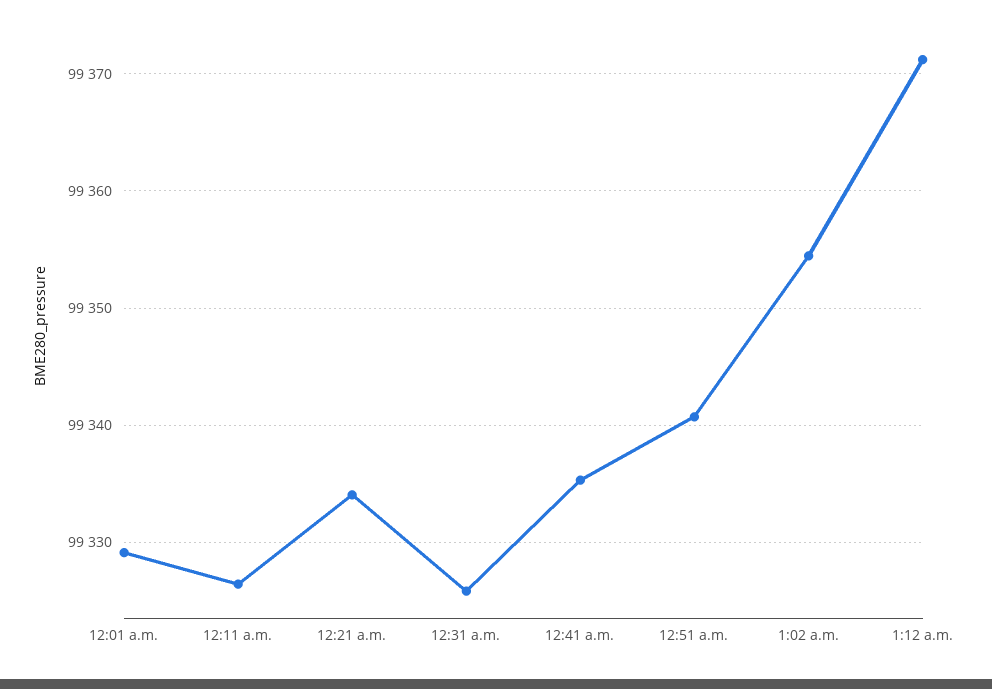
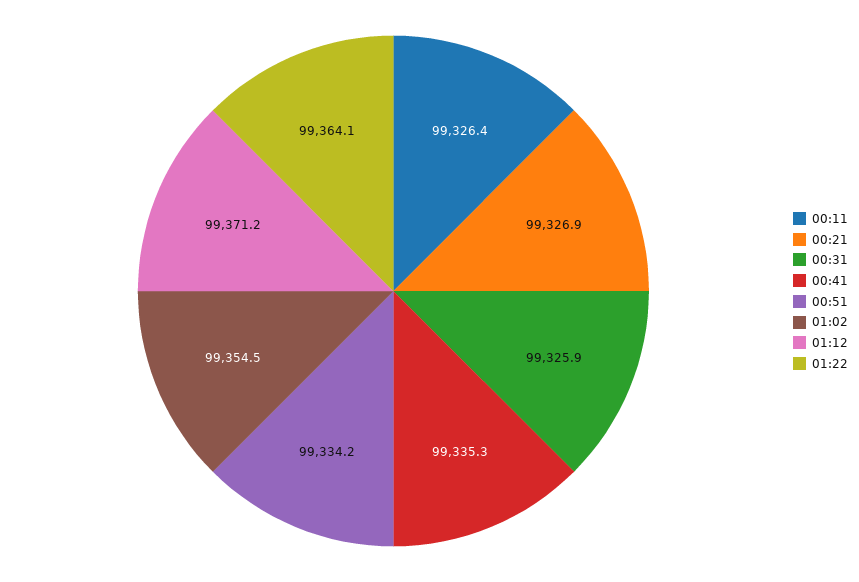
12:01 a.m.: 99329 -> none
12:21 a.m.: 99334 -> 99326.9
12:51 a.m.: 99341 -> 99334.2
01:22: none -> 99364.1

